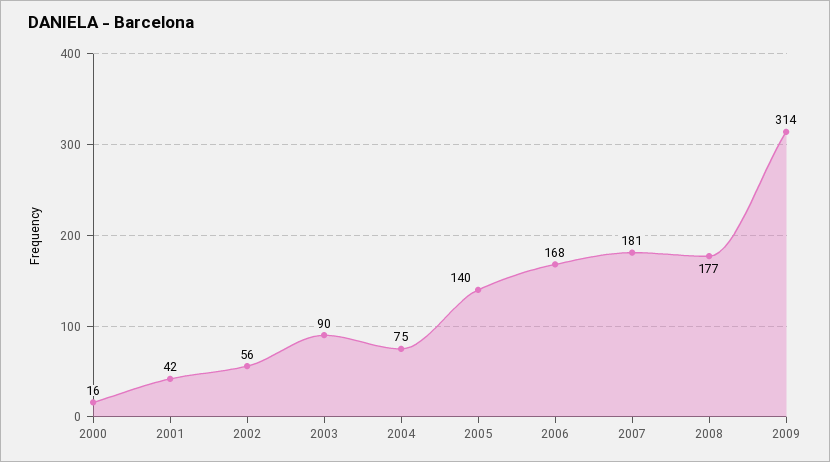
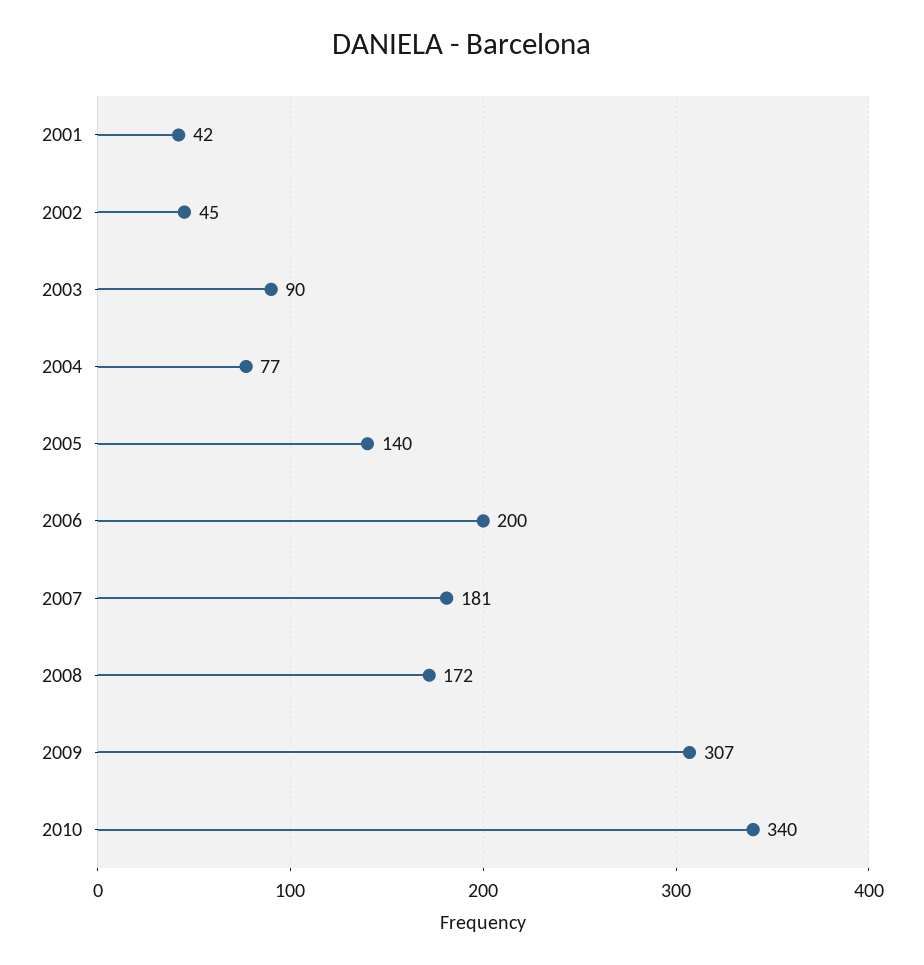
2000: 16 -> none
2002: 56 -> 45
2004: 75 -> 77
2006: 168 -> 200
2008: 177 -> 172
2009: 314 -> 307
2010: none -> 340

